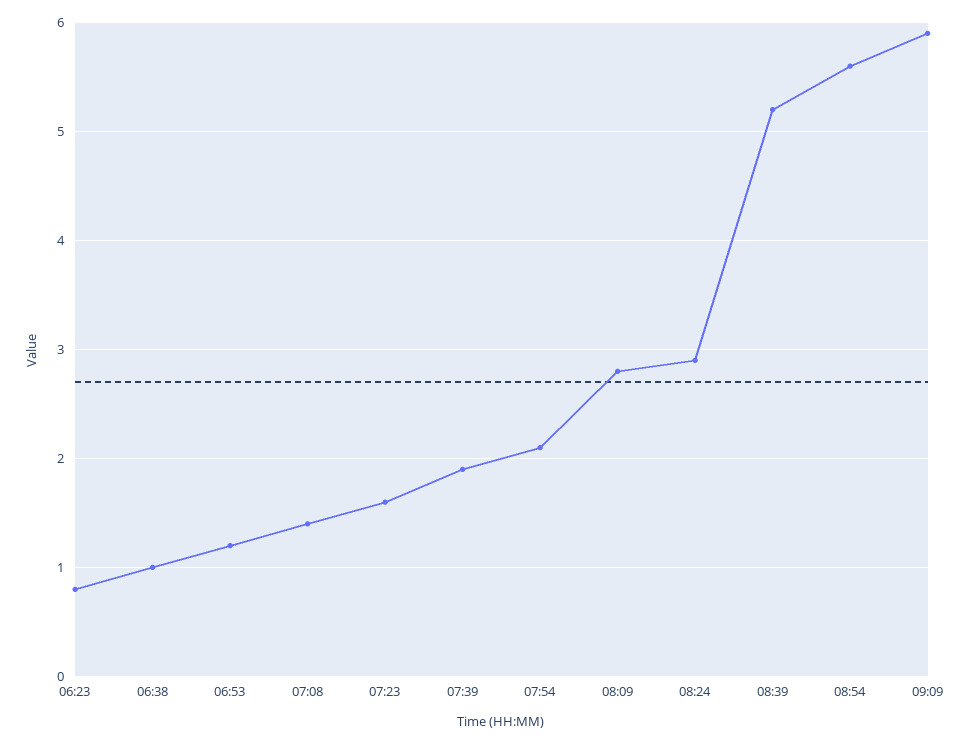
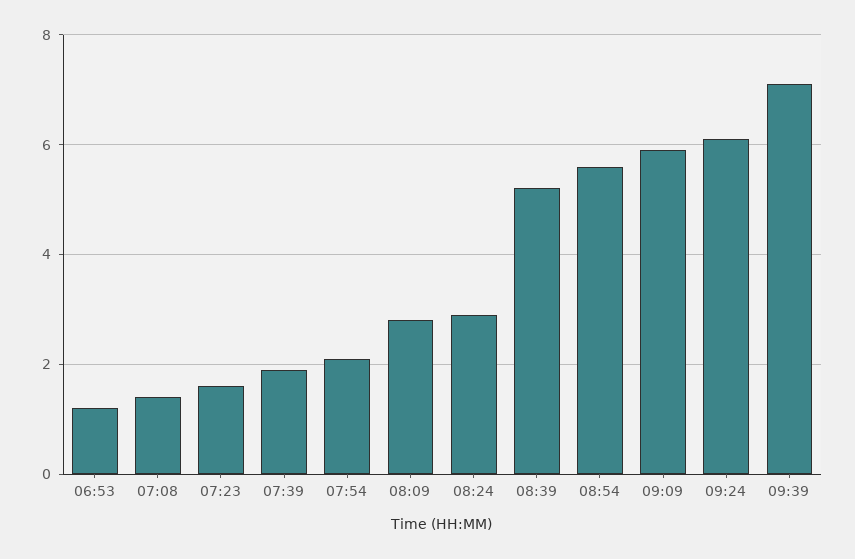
06:23: 0.8 -> none
06:38: 1 -> none
09:24: none -> 6
09:39: none -> 7

